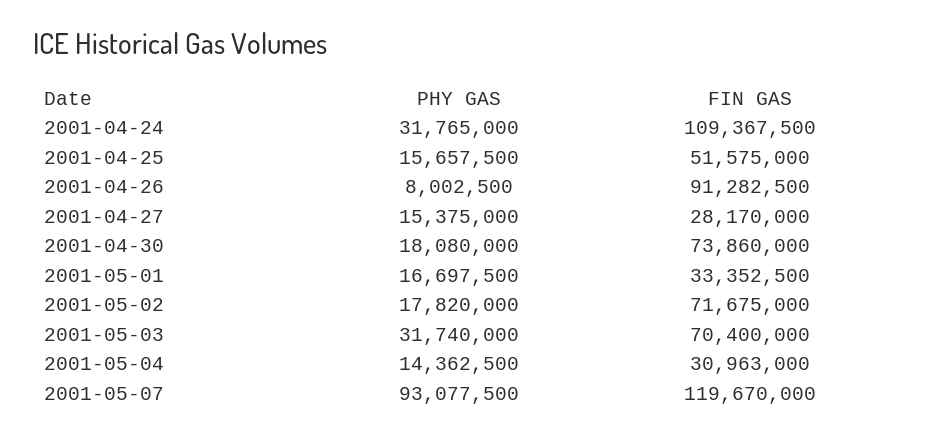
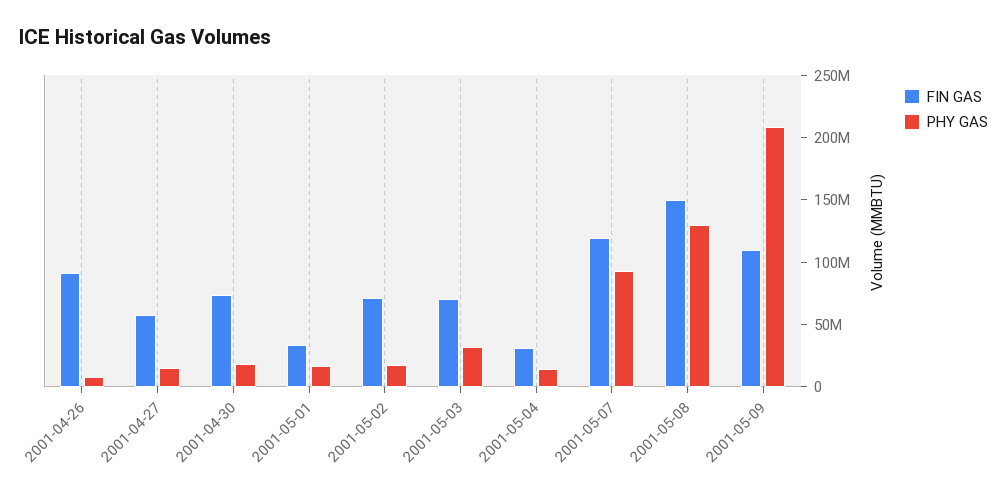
PHY GAS, 2001-04-24: 31765000 -> none
FIN GAS, 2001-04-24: 109367500 -> none
PHY GAS, 2001-04-25: 15657500 -> none
FIN GAS, 2001-04-25: 51575000 -> none
FIN GAS, 2001-04-27: 28170000 -> 60000000
FIN GAS, 2001-05-08: none -> 150000000
PHY GAS, 2001-05-08: none -> 130000000
FIN GAS, 2001-05-09: none -> 110000000
PHY GAS, 2001-05-09: none -> 210000000

